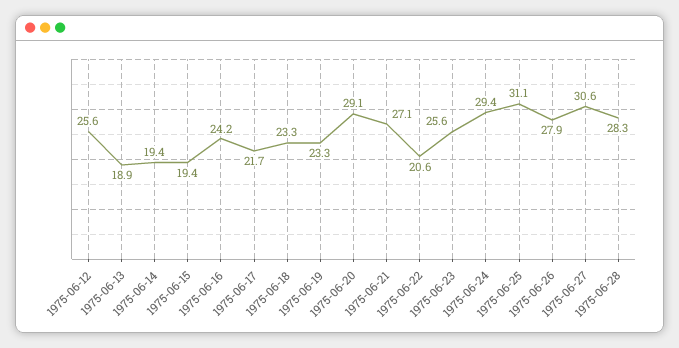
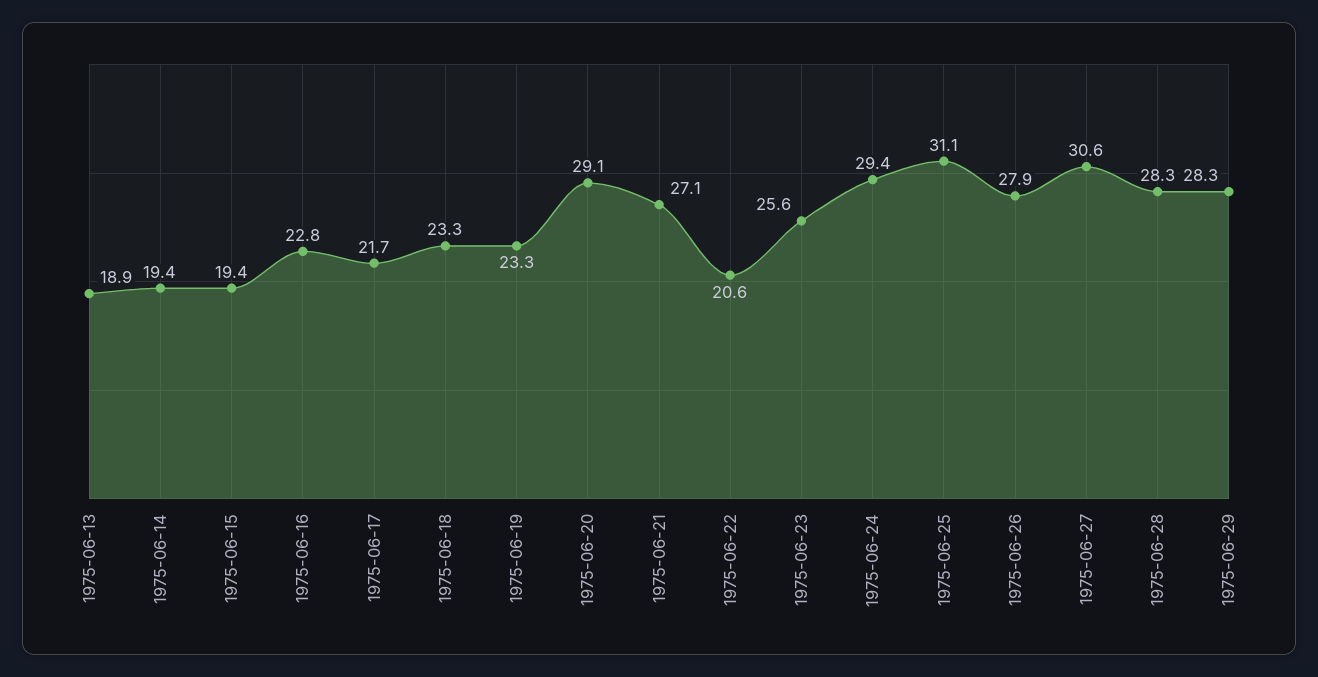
1975-06-12: 25.6 -> none
1975-06-16: 24.2 -> 22.8
1975-06-29: none -> 28.3

